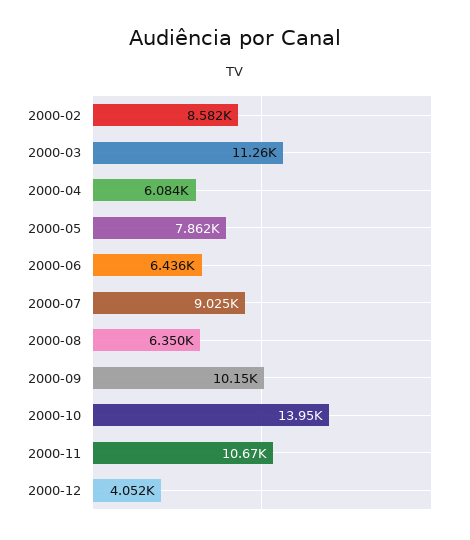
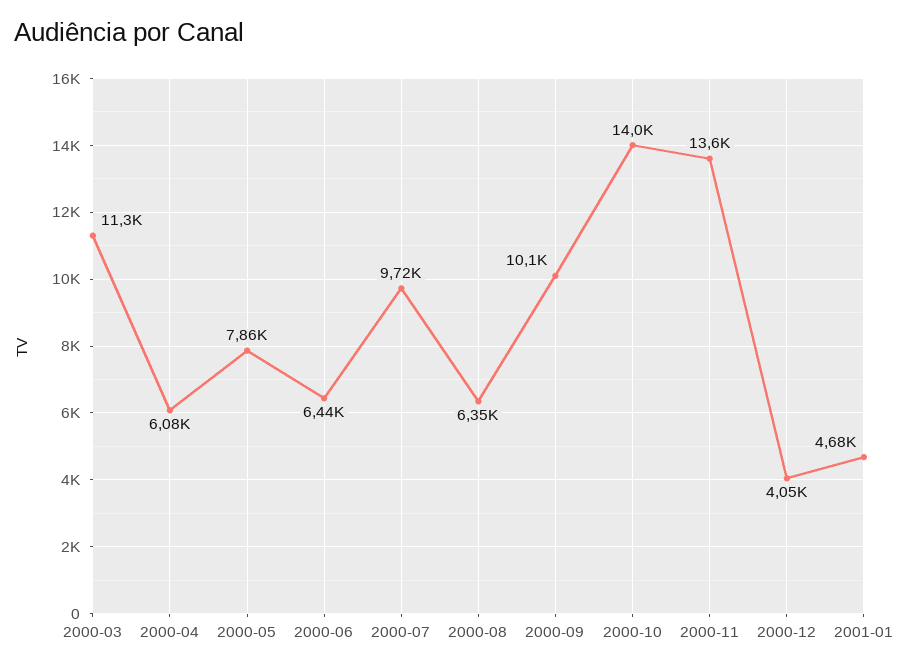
2000-02: 8582 -> none
2000-07: 9025 -> 9720
2000-11: 10670 -> 13600
2001-01: none -> 4680

